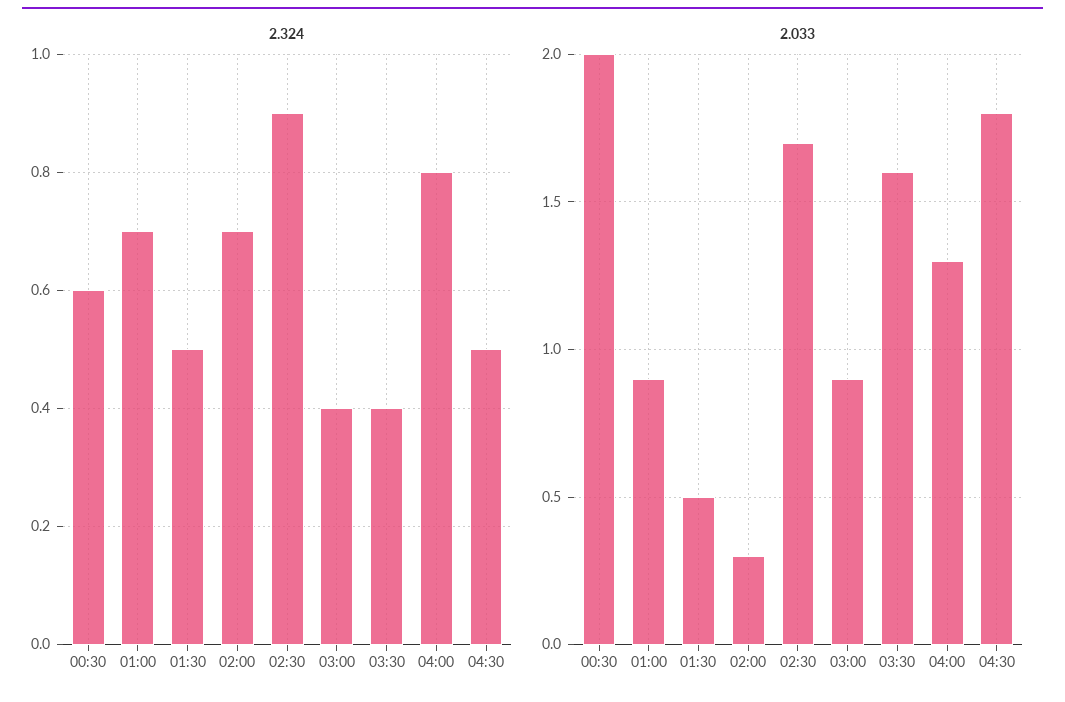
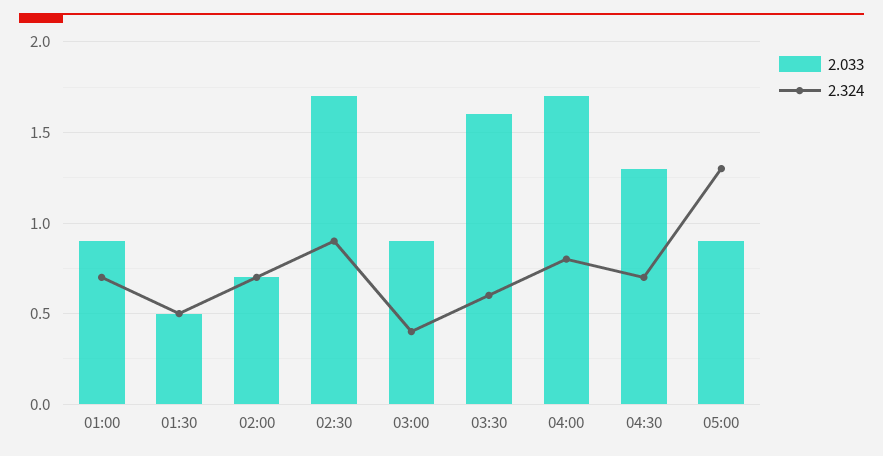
2.324, 00:30: 0.6 -> none
2.324, 03:30: 0.4 -> 0.6
2.324, 04:30: 0.5 -> 0.7
2.033, 00:30: 2 -> none
2.033, 02:00: 0.3 -> 0.7
2.033, 04:00: 1.3 -> 1.7
2.033, 04:30: 1.8 -> 1.3
2.033, 05:00: none -> 0.9
2.324, 05:00: none -> 1.3

